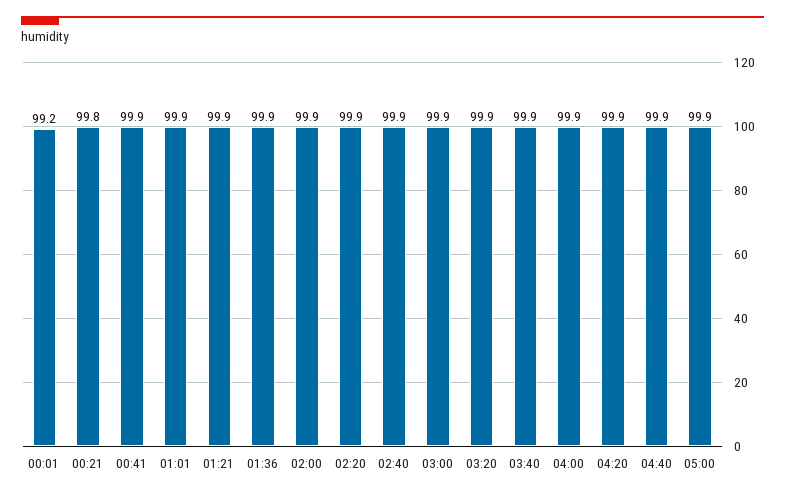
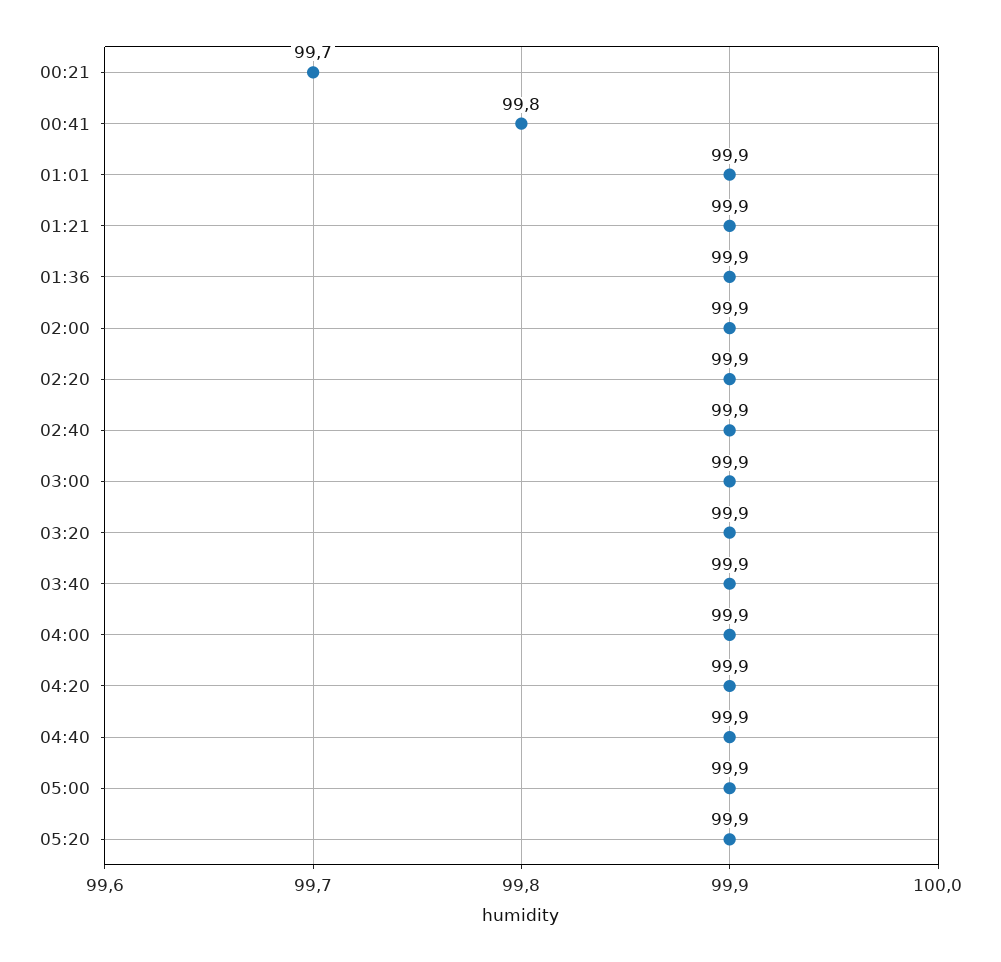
00:01: 99.2 -> none
00:21: 99.8 -> 99.7
00:41: 99.9 -> 99.8
05:20: none -> 99.9

